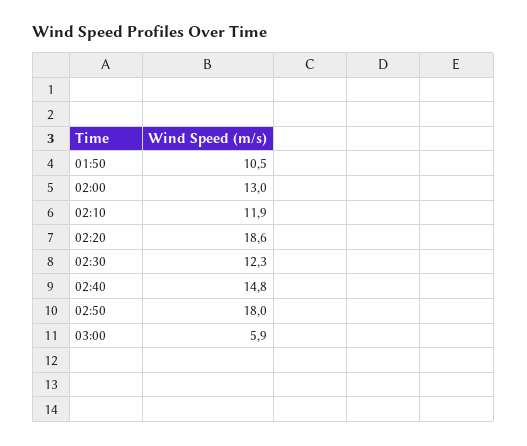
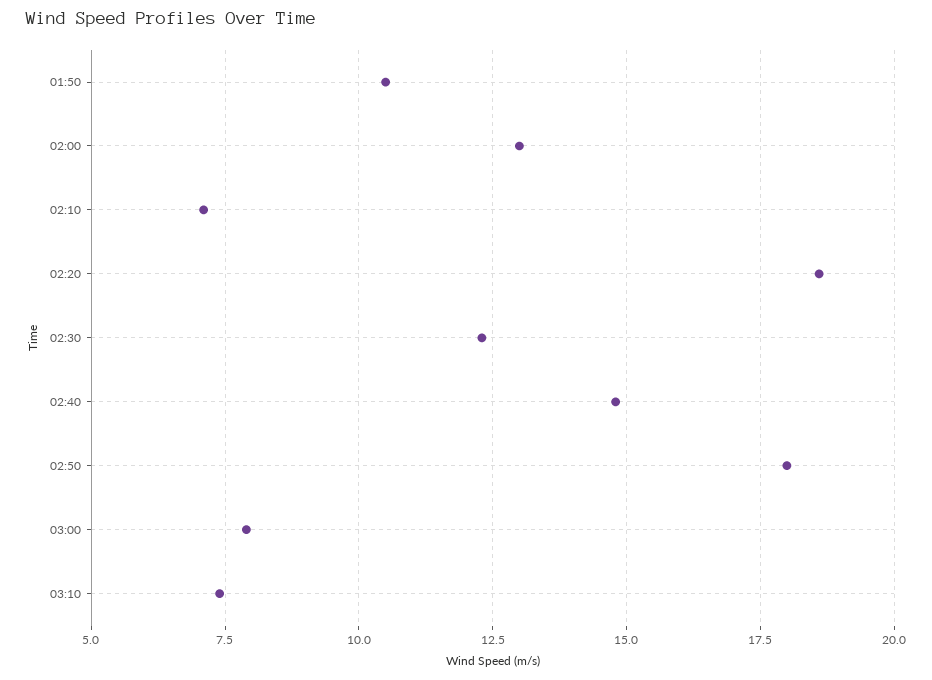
02:10: 11.9 -> 7
03:00: 5.9 -> 8
03:10: none -> 7.5

